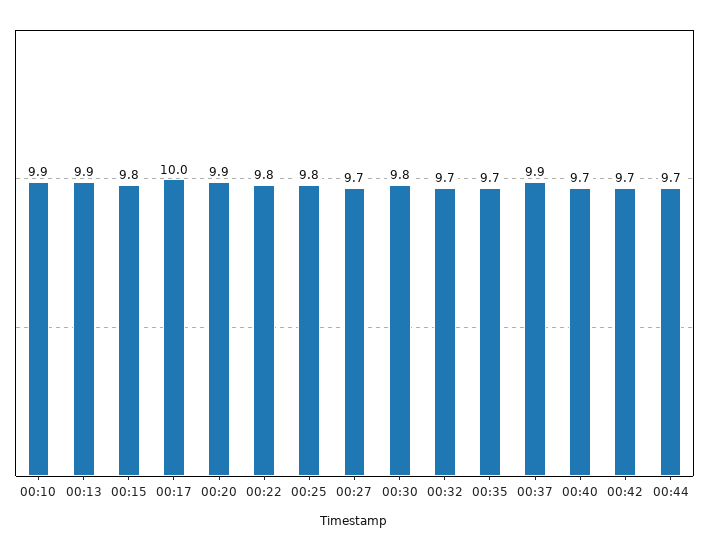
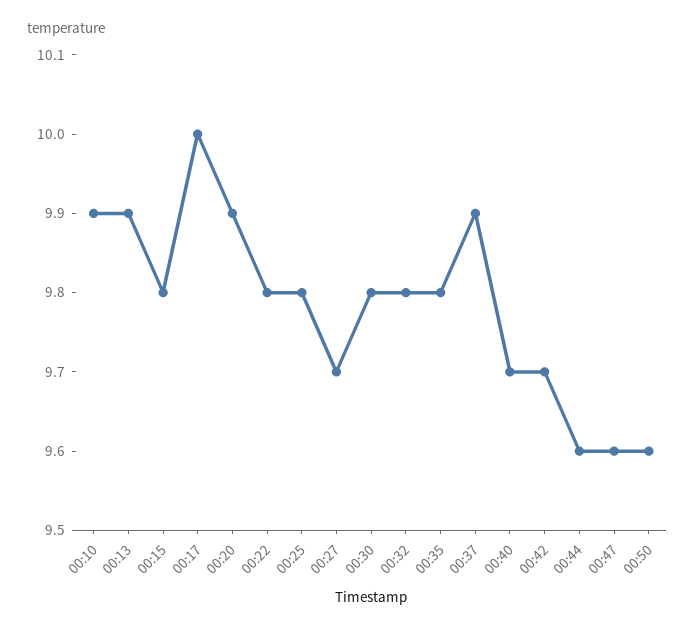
00:32: 9.7 -> 9.8
00:35: 9.7 -> 9.8
00:44: 9.7 -> 9.6
00:47: none -> 9.6
00:50: none -> 9.6

